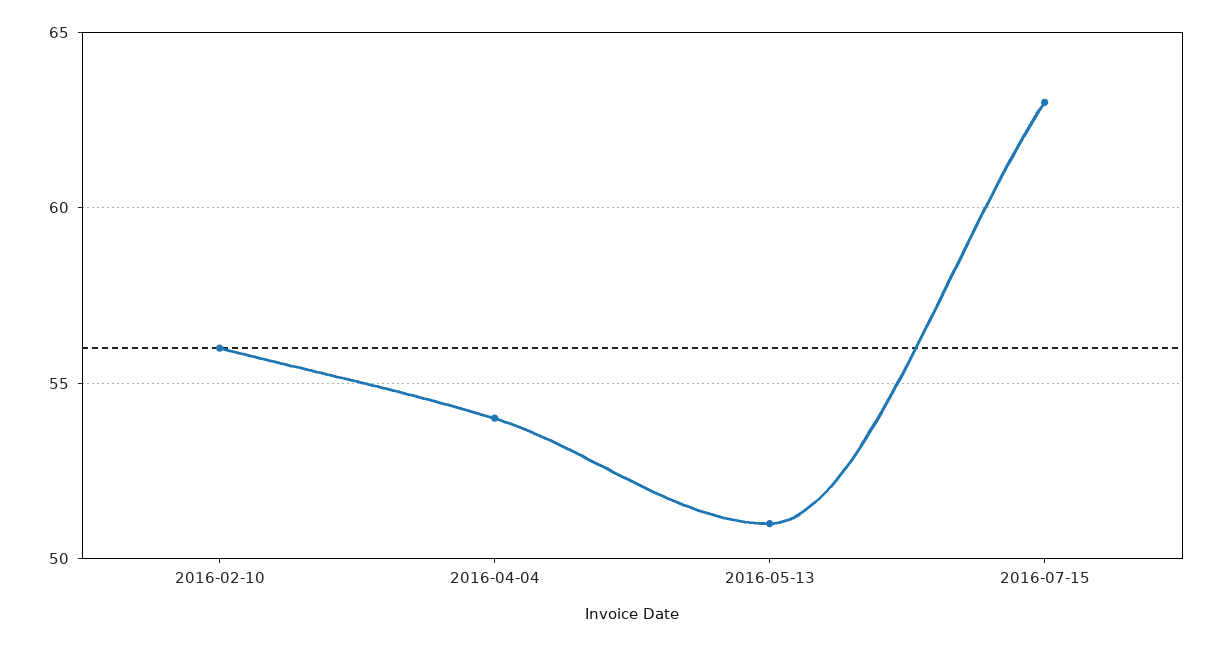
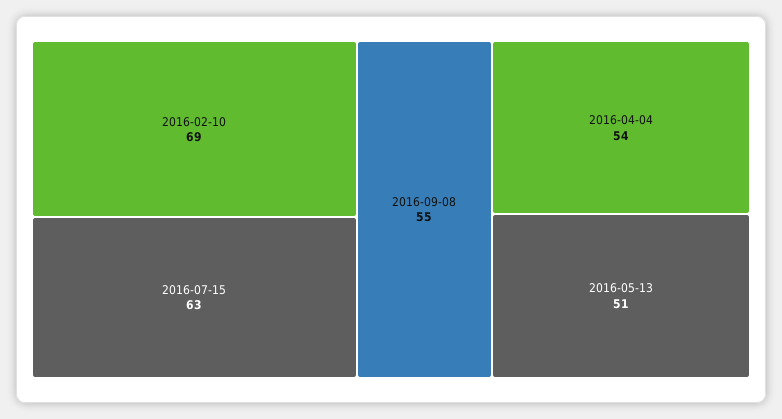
2016-02-10: 56 -> 69
2016-09-08: none -> 55

